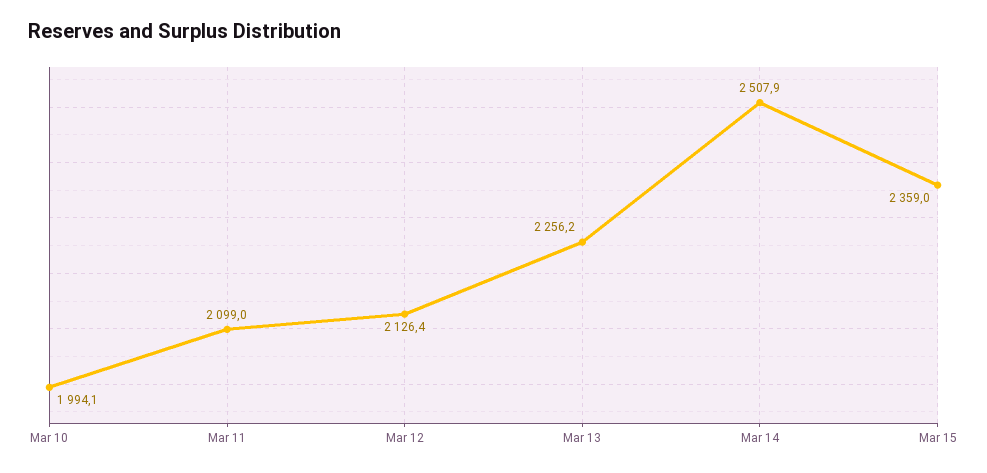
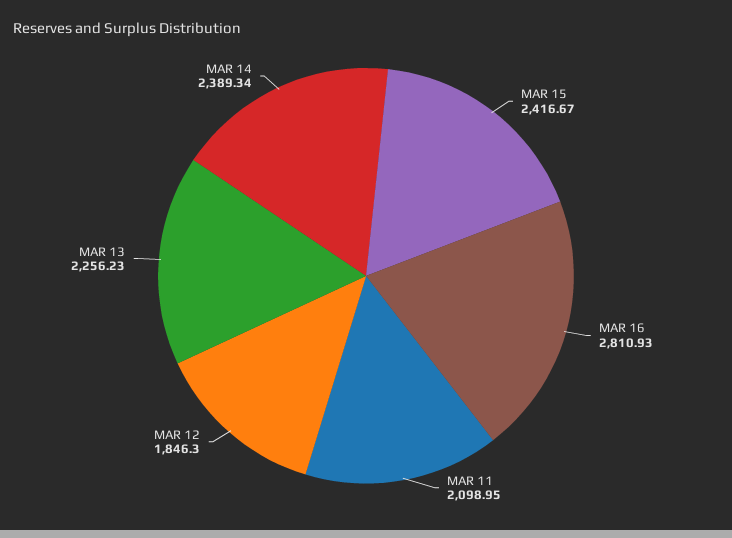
Mar 10: 1994.1 -> none
Mar 12: 2126.4 -> 1846.3
Mar 14: 2507.9 -> 2389.34
Mar 15: 2359 -> 2416.67
MAR 16: none -> 2810.93

